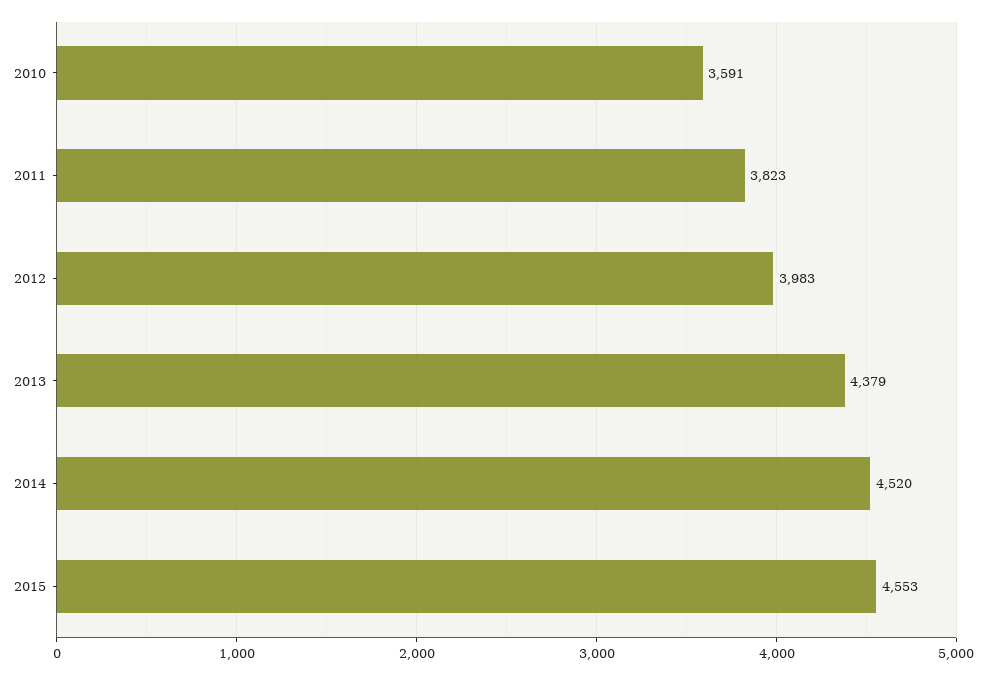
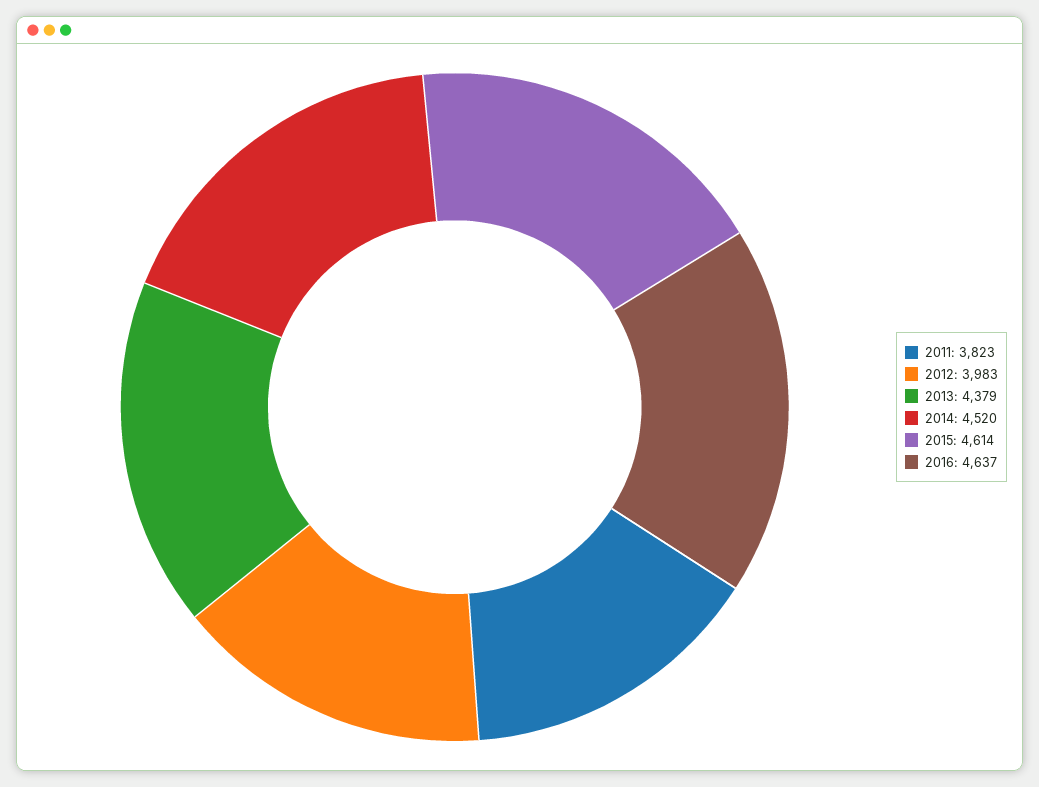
2010: 3591 -> none
2015: 4553 -> 4614
2016: none -> 4637

